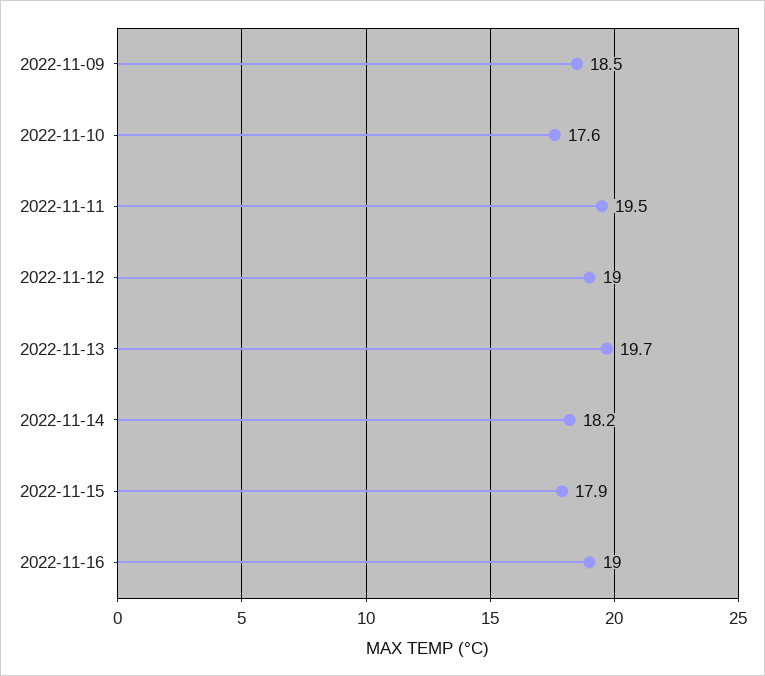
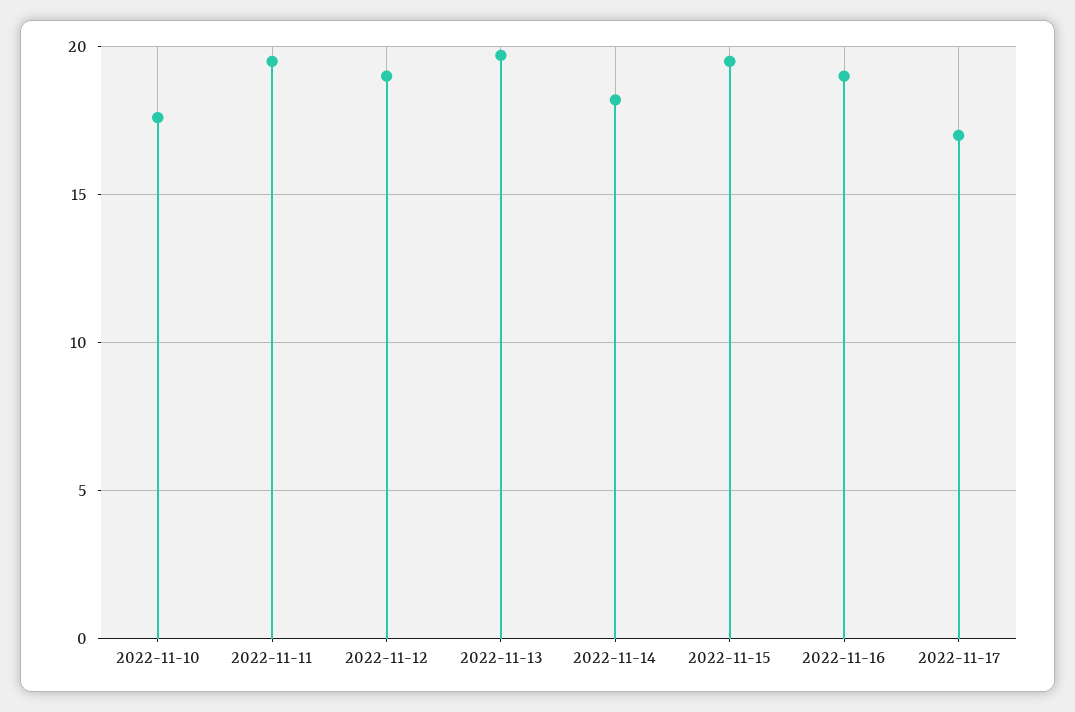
2022-11-09: 18.5 -> none
2022-11-15: 17.9 -> 19.5
2022-11-17: none -> 17

